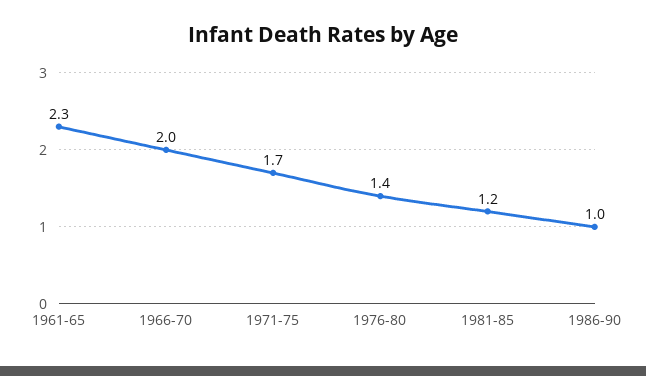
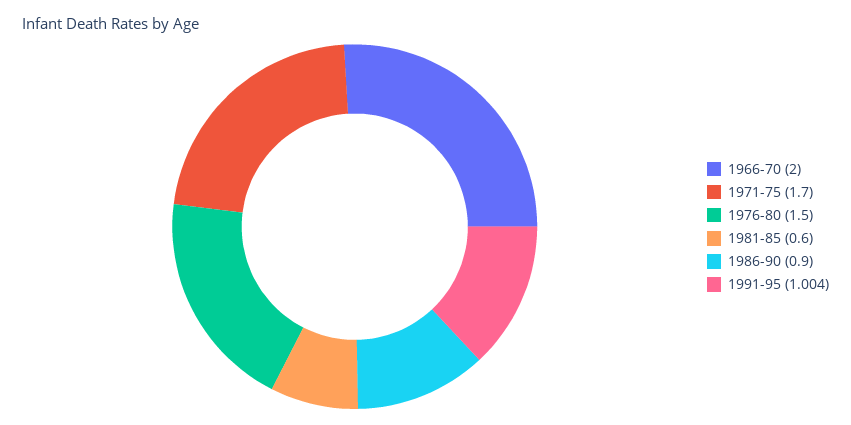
1961-65: 2.3 -> none
1976-80: 1.4 -> 1.5
1981-85: 1.2 -> 0.6
1986-90: 1 -> 0.9
1991-95: none -> 1.004

